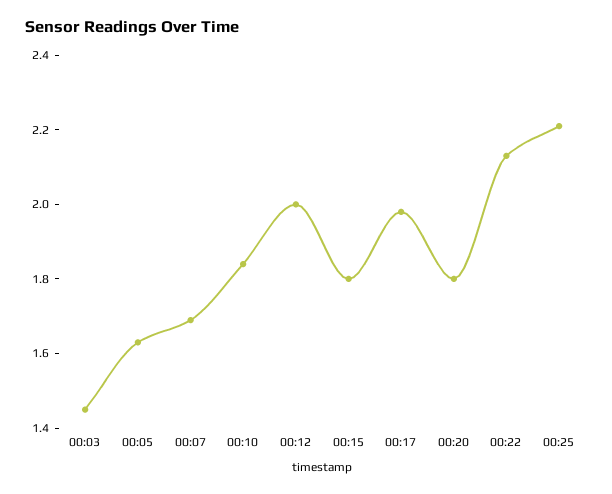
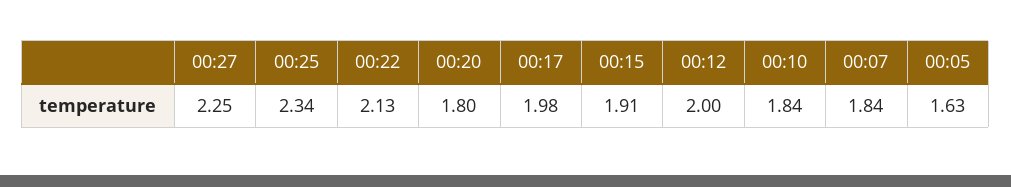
00:03: 1.45 -> none
00:07: 1.7 -> 1.84
00:15: 1.8 -> 1.91
00:25: 2.2 -> 2.34
00:27: none -> 2.25

